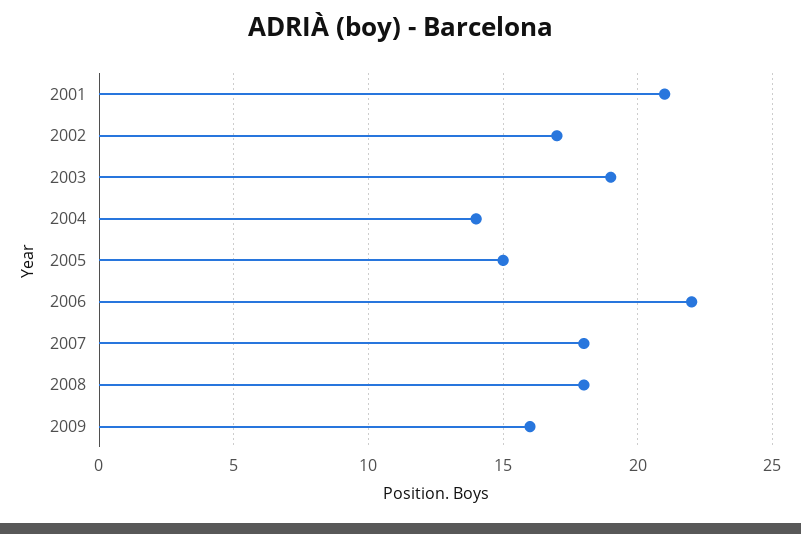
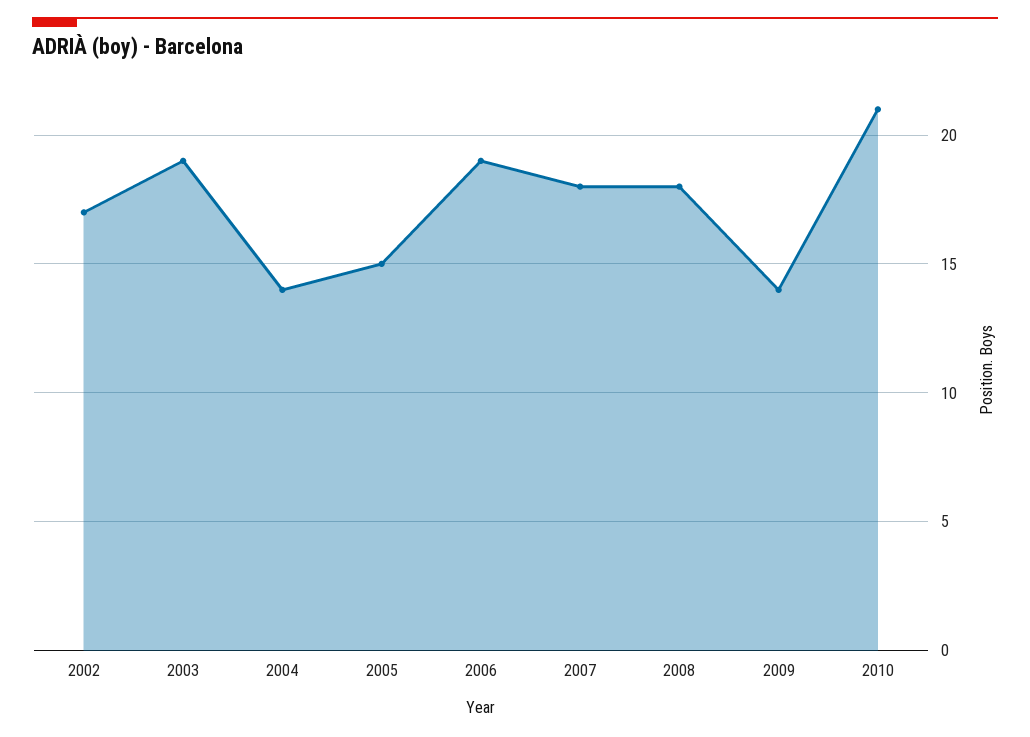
2001: 21 -> none
2006: 22 -> 19
2009: 16 -> 14
2010: none -> 21

